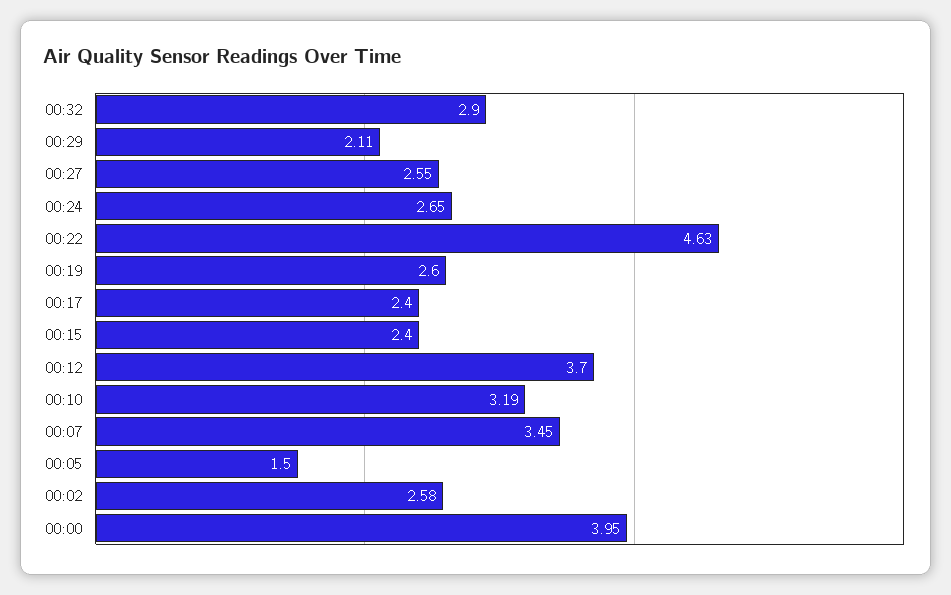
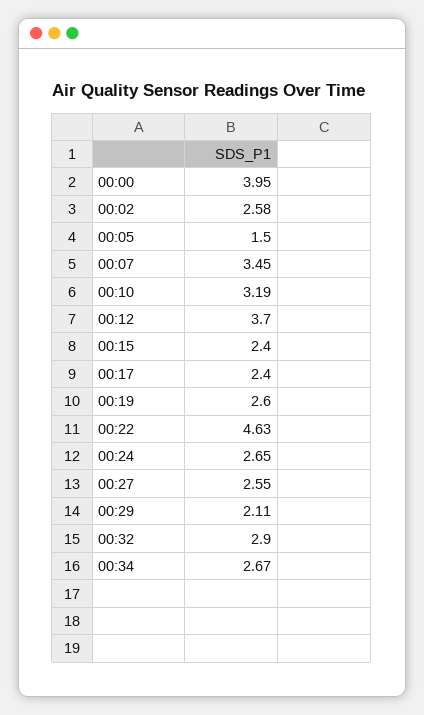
00:34: none -> 2.67

